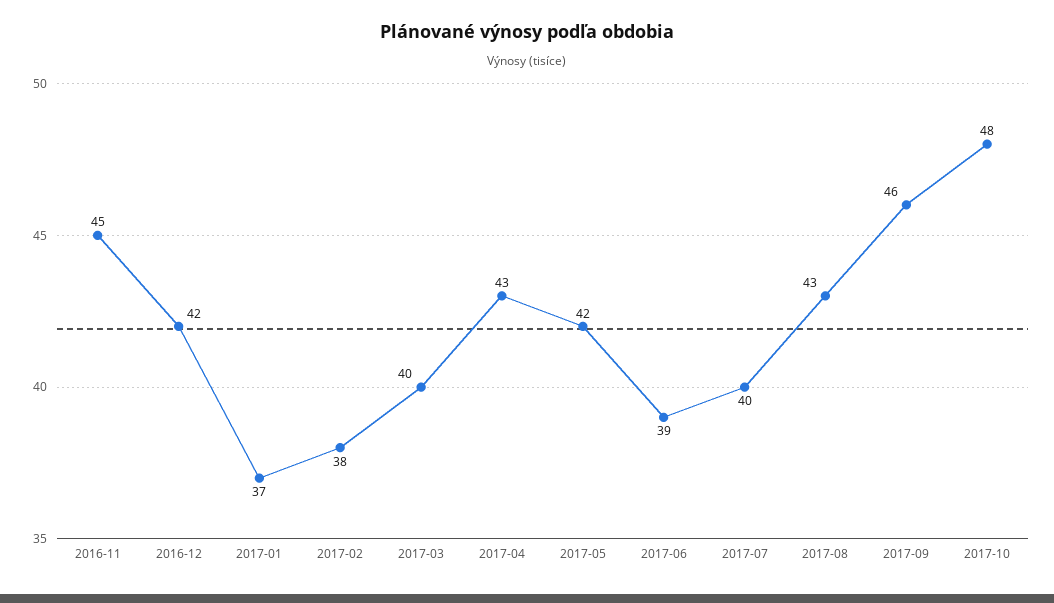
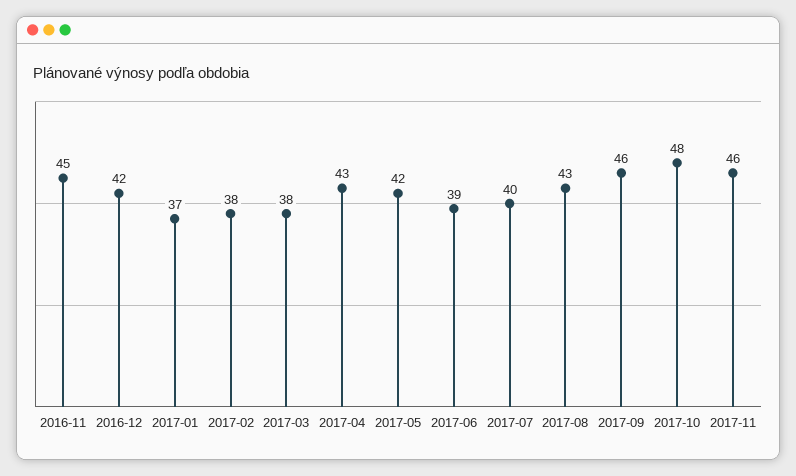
2017-03: 40 -> 38
2017-11: none -> 46

